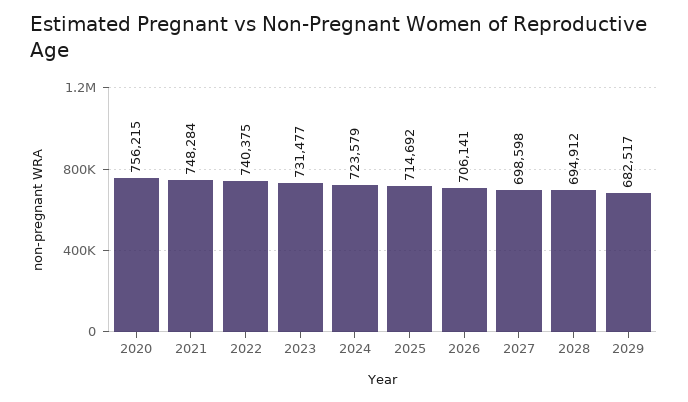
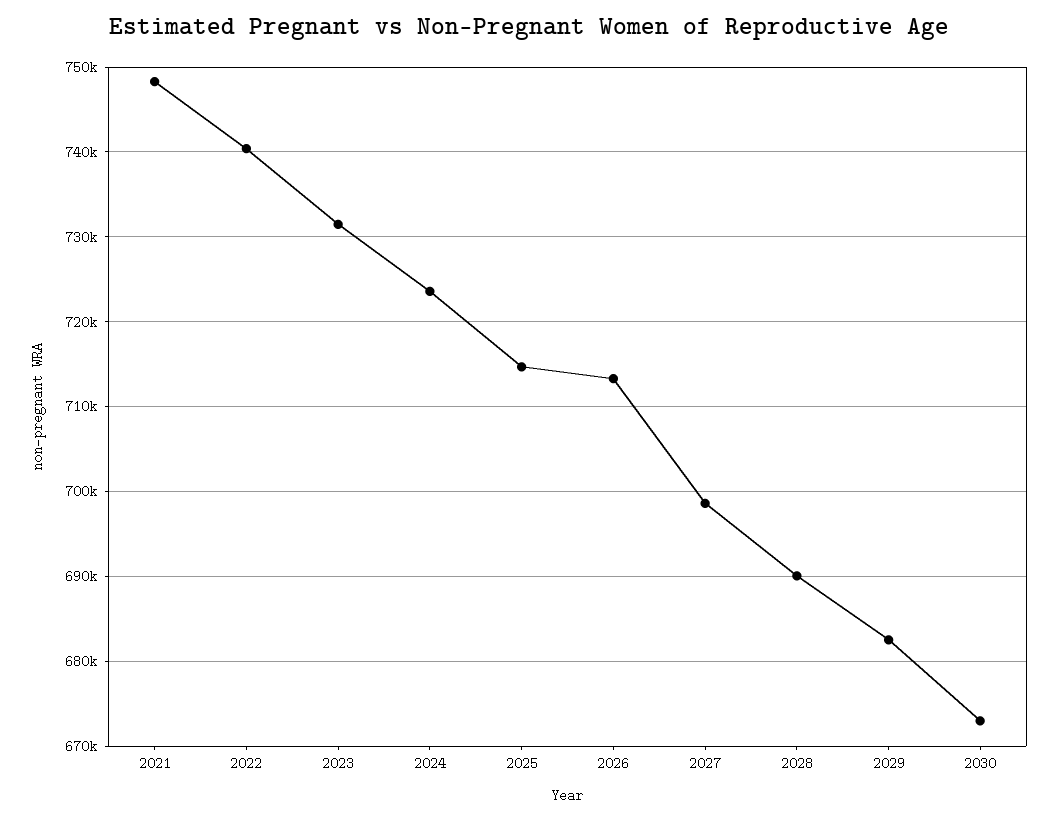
2020: 756215 -> none
2026: 706141 -> 713000
2028: 694912 -> 690000
2030: none -> 673000

